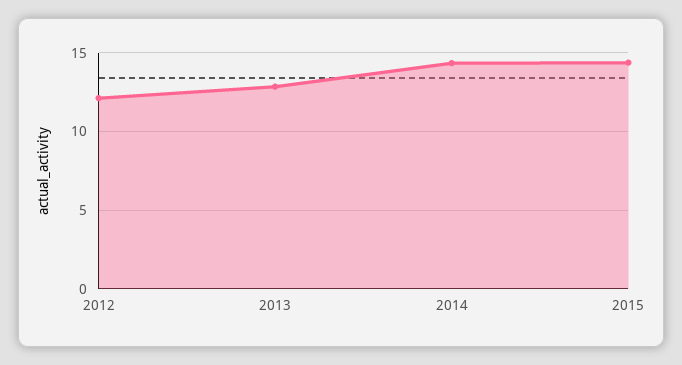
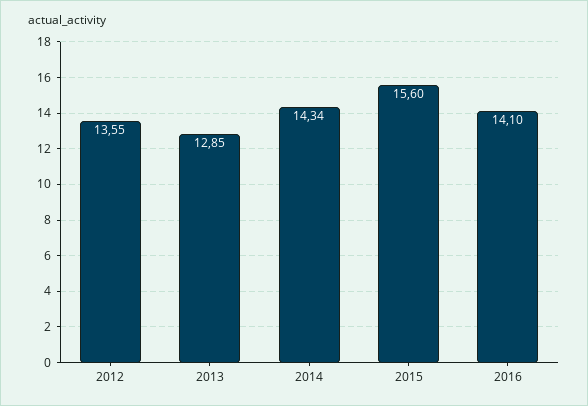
2012: 12 -> 13.55
2015: 14.5 -> 15.6
2016: none -> 14.1

